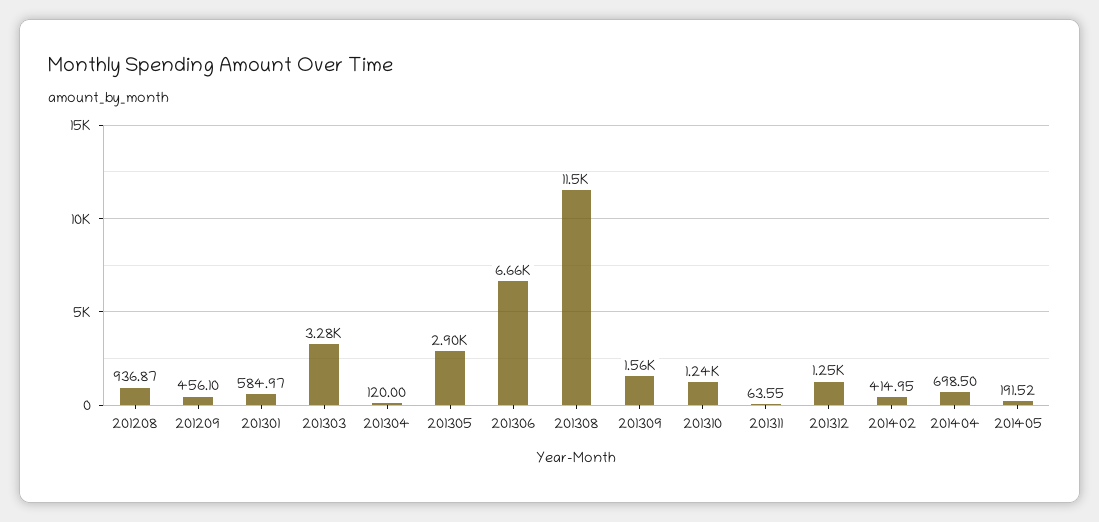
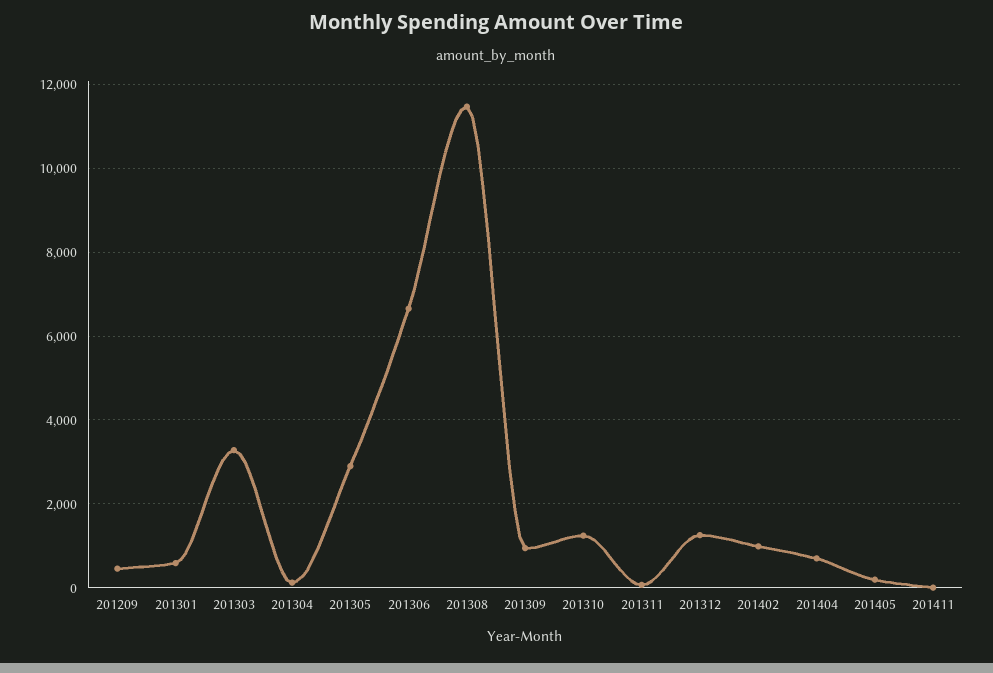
201208: 936.87 -> none
201309: 1560 -> 1000
201402: 414.95 -> 1000
201411: none -> 0

